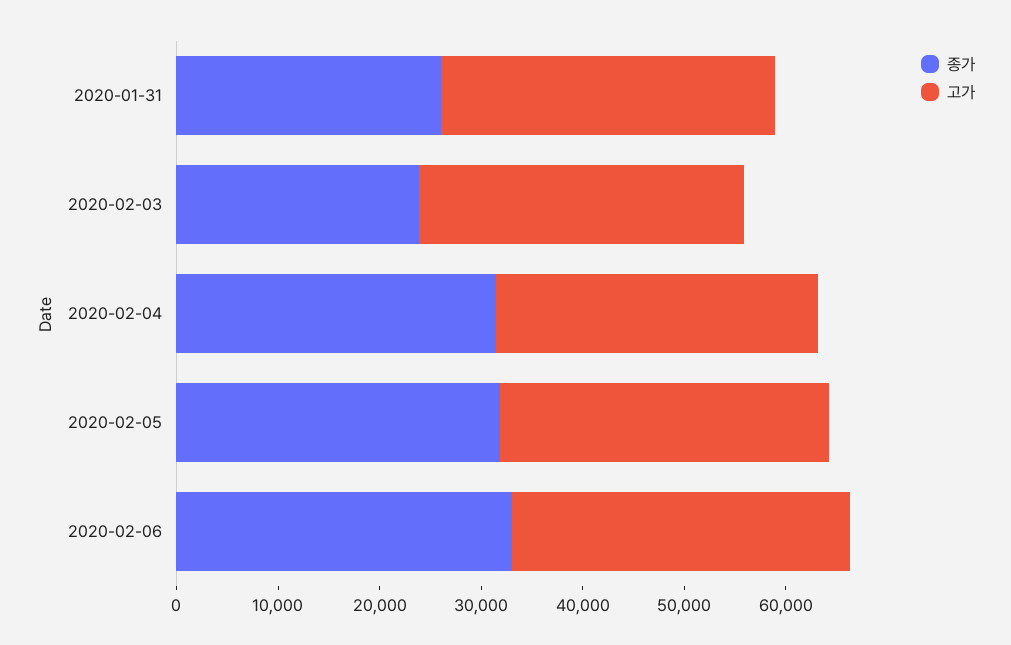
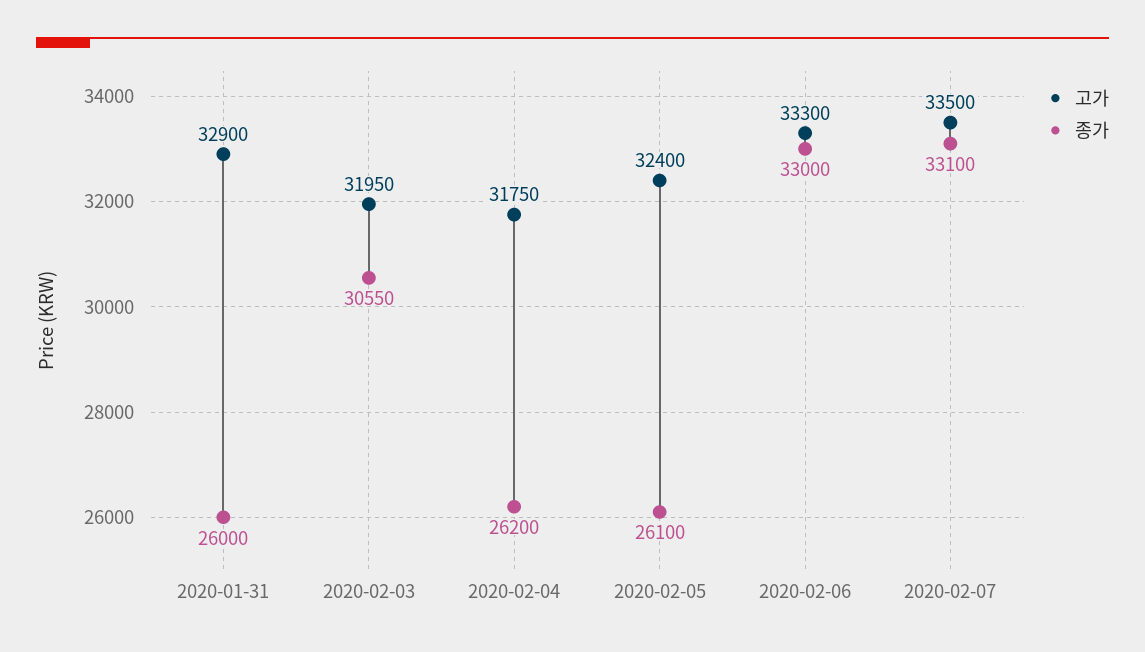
종가, 2020-02-03: 24000 -> 30550
종가, 2020-02-04: 32000 -> 26200
종가, 2020-02-05: 32000 -> 26100
고가, 2020-02-07: none -> 33500
종가, 2020-02-07: none -> 33100

